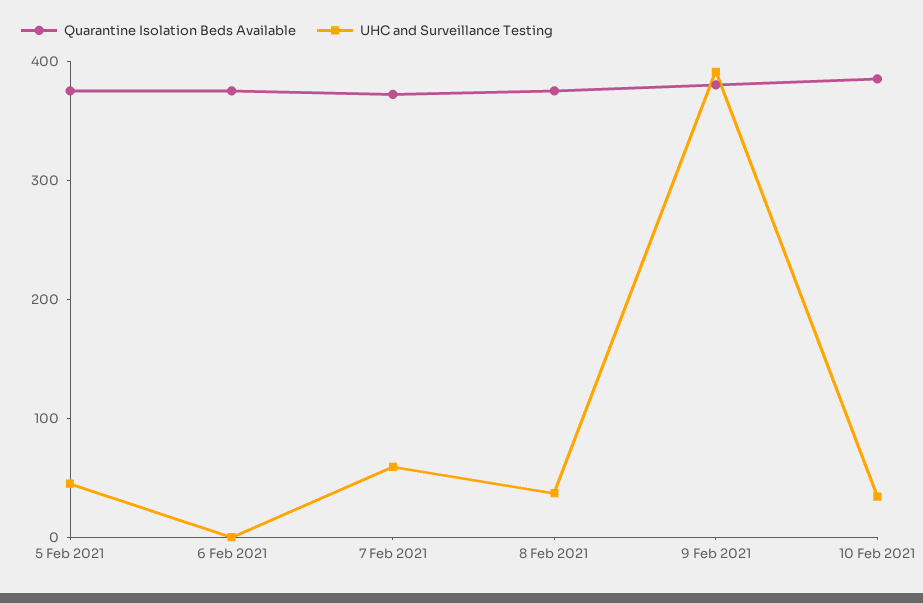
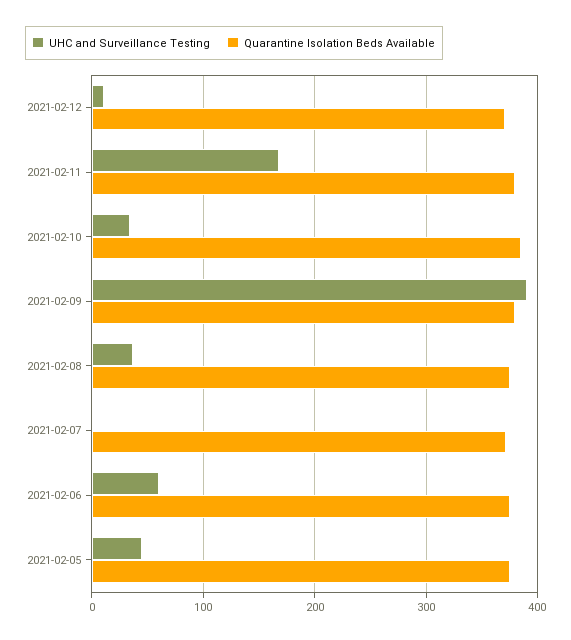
UHC and Surveillance Testing, 6 Feb 2021: 0 -> 60
UHC and Surveillance Testing, 7 Feb 2021: 60 -> 0
UHC and Surveillance Testing, 2021-02-12: none -> 10
Quarantine Isolation Beds Available, 2021-02-12: none -> 370
UHC and Surveillance Testing, 2021-02-11: none -> 170
Quarantine Isolation Beds Available, 2021-02-11: none -> 380

